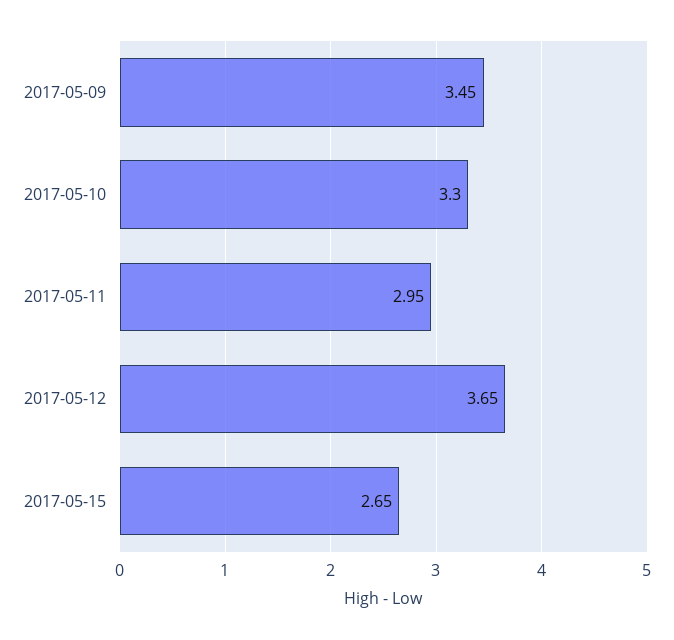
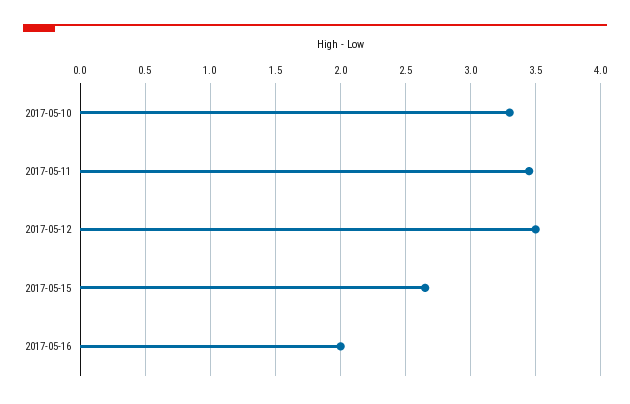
2017-05-09: 3.45 -> none
2017-05-11: 2.95 -> 3.45
2017-05-12: 3.65 -> 3.5
2017-05-16: none -> 2

